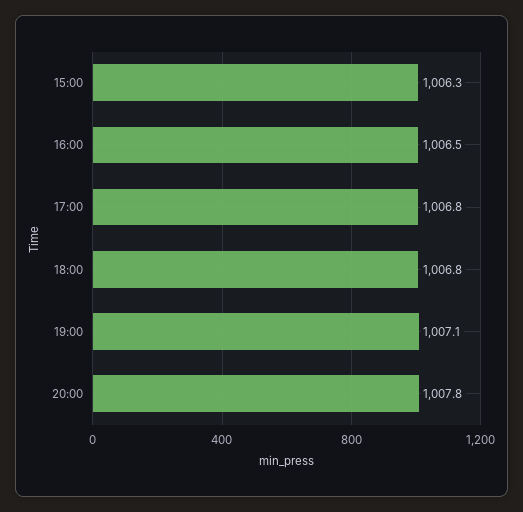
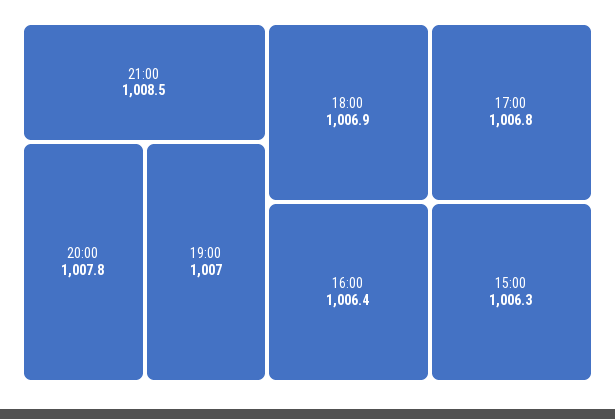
16:00: 1006.5 -> 1006.4
18:00: 1006.8 -> 1006.9
19:00: 1007.1 -> 1007
21:00: none -> 1008.5

